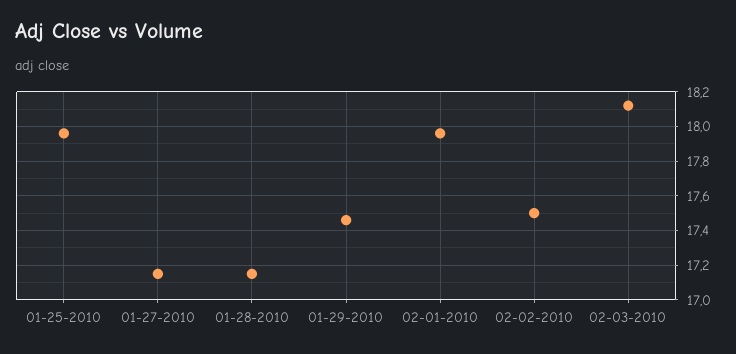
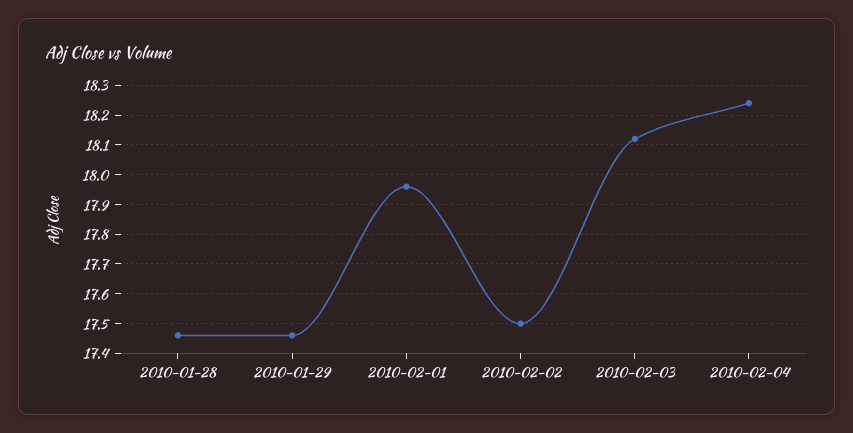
01-25-2010: 17.95 -> none
01-27-2010: 17.15 -> none
01-28-2010: 17.15 -> 17.45
2010-02-04: none -> 18.25

